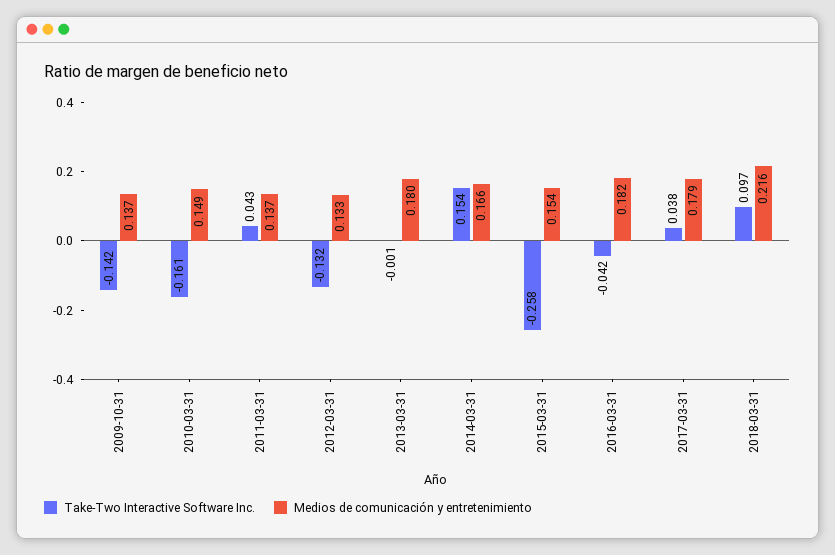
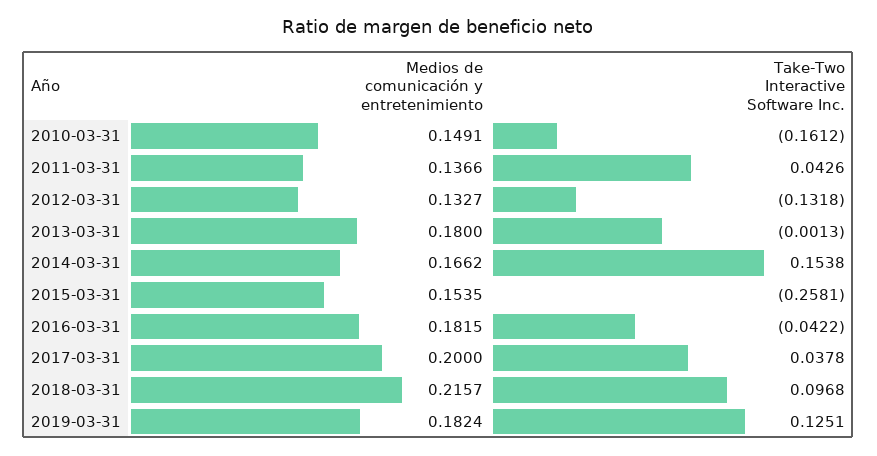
Take-Two Interactive Software Inc., 2009-10-31: -0.142 -> none
Medios de comunicación y entretenimiento, 2009-10-31: 0.137 -> none
Medios de comunicación y entretenimiento, 2017-03-31: 0.179 -> 0.2
Medios de comunicación y entretenimiento, 2019-03-31: none -> 0.1824
Take-Two Interactive Software Inc., 2019-03-31: none -> 0.1251

